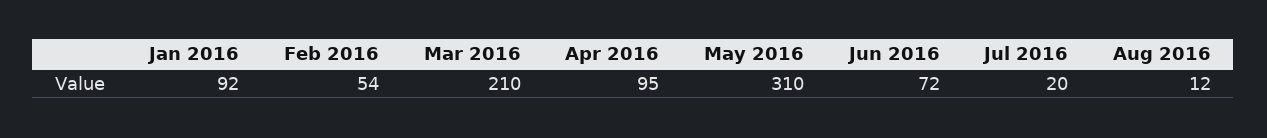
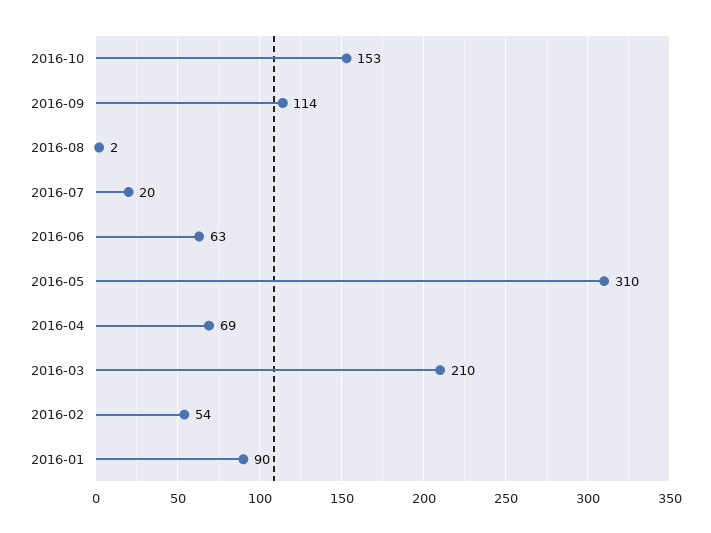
Jan 2016: 92 -> 90
Apr 2016: 95 -> 69
Jun 2016: 72 -> 63
Aug 2016: 12 -> 2
2016-10: none -> 153
2016-09: none -> 114

